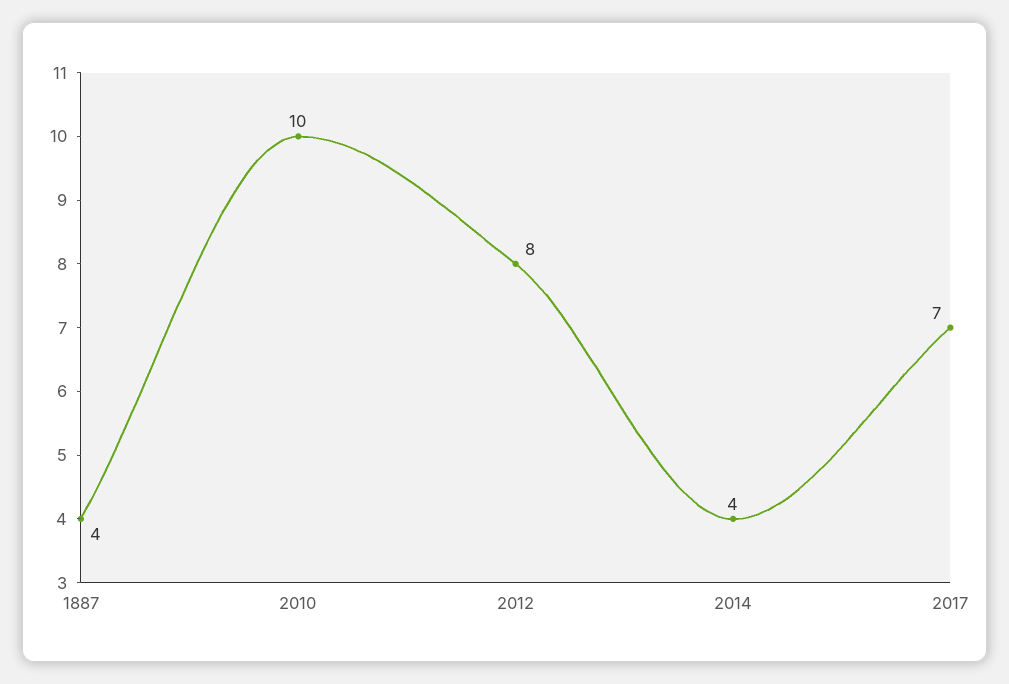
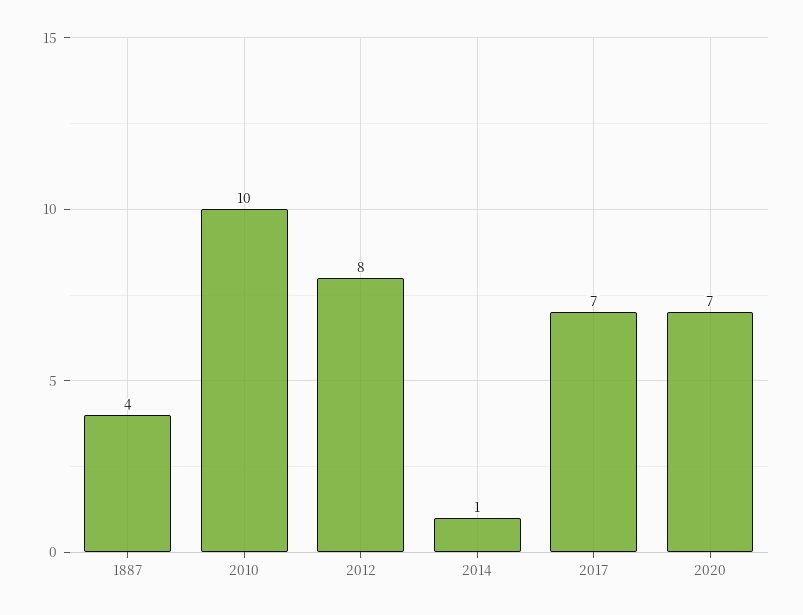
2014: 4 -> 1
2020: none -> 7

